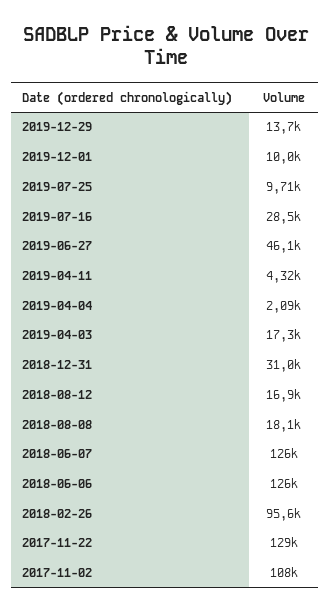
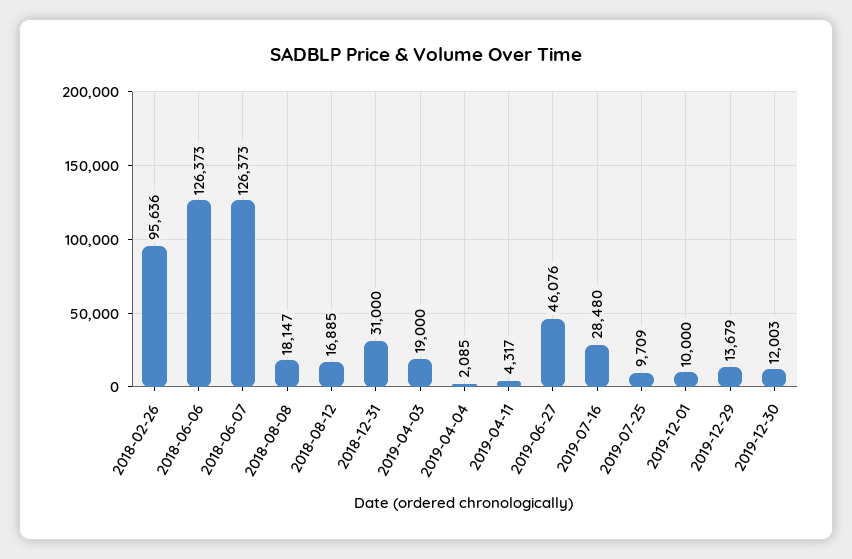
2019-04-03: 17300 -> 19000
2017-11-22: 129000 -> none
2017-11-02: 108000 -> none
2019-12-30: none -> 12003

